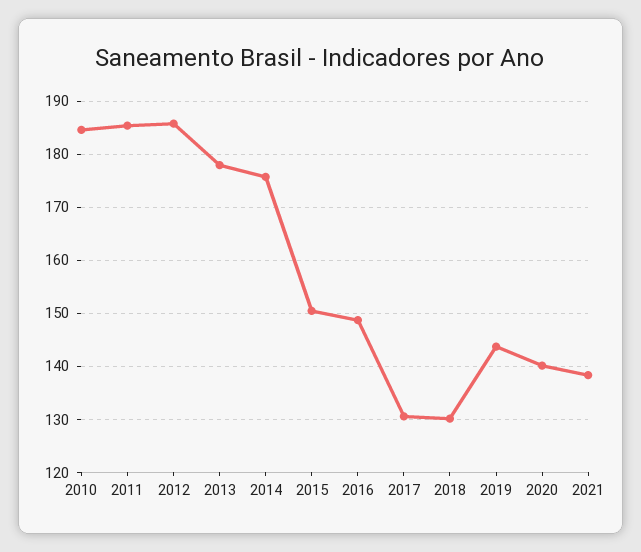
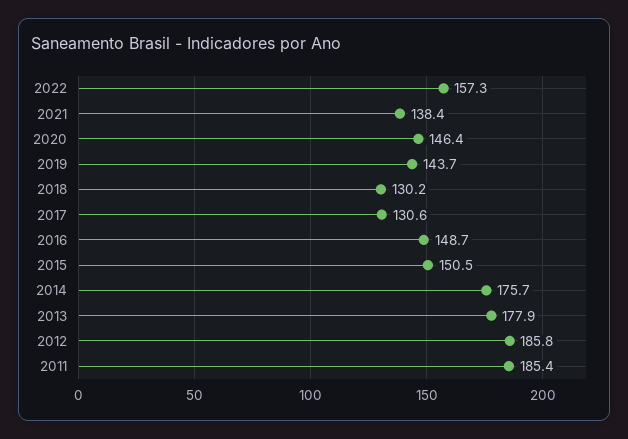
2010: 184 -> none
2020: 140 -> 146.4
2022: none -> 157.3

